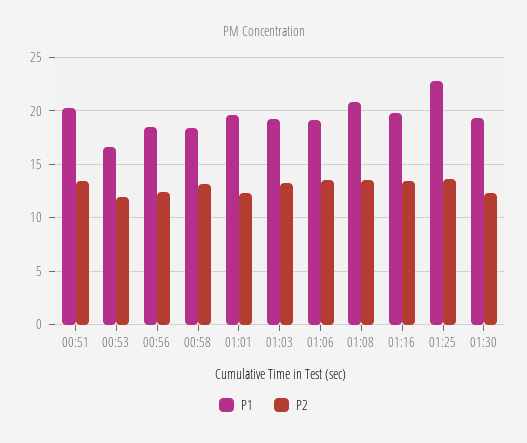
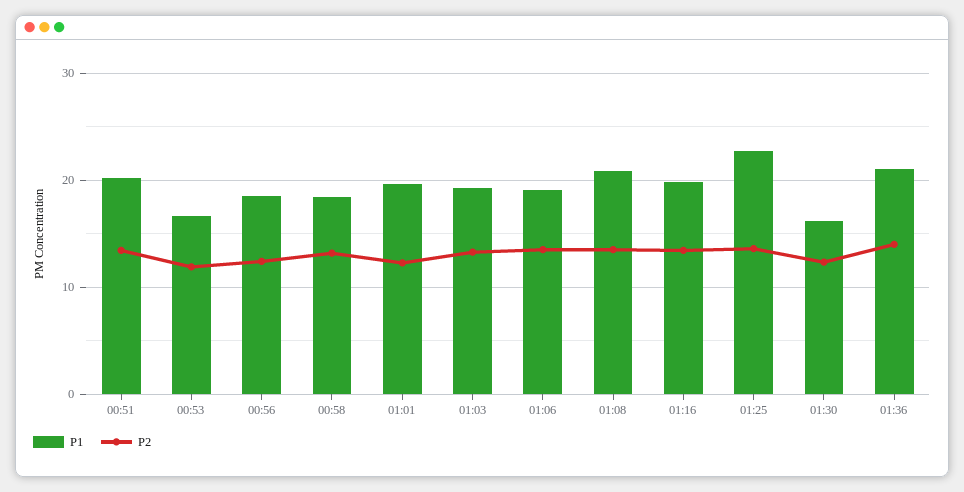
P1, 01:30: 19 -> 16
P1, 01:36: none -> 21
P2, 01:36: none -> 14

